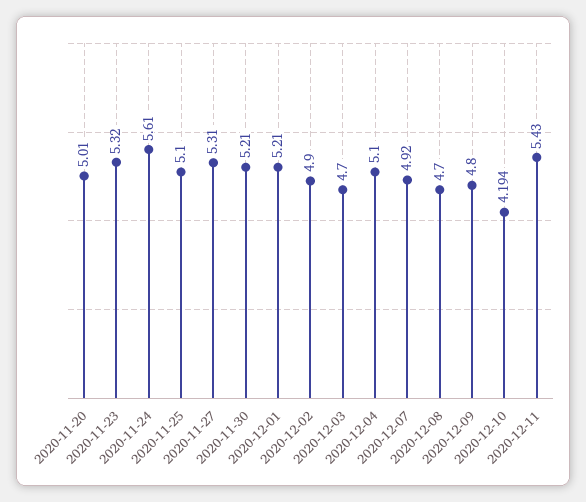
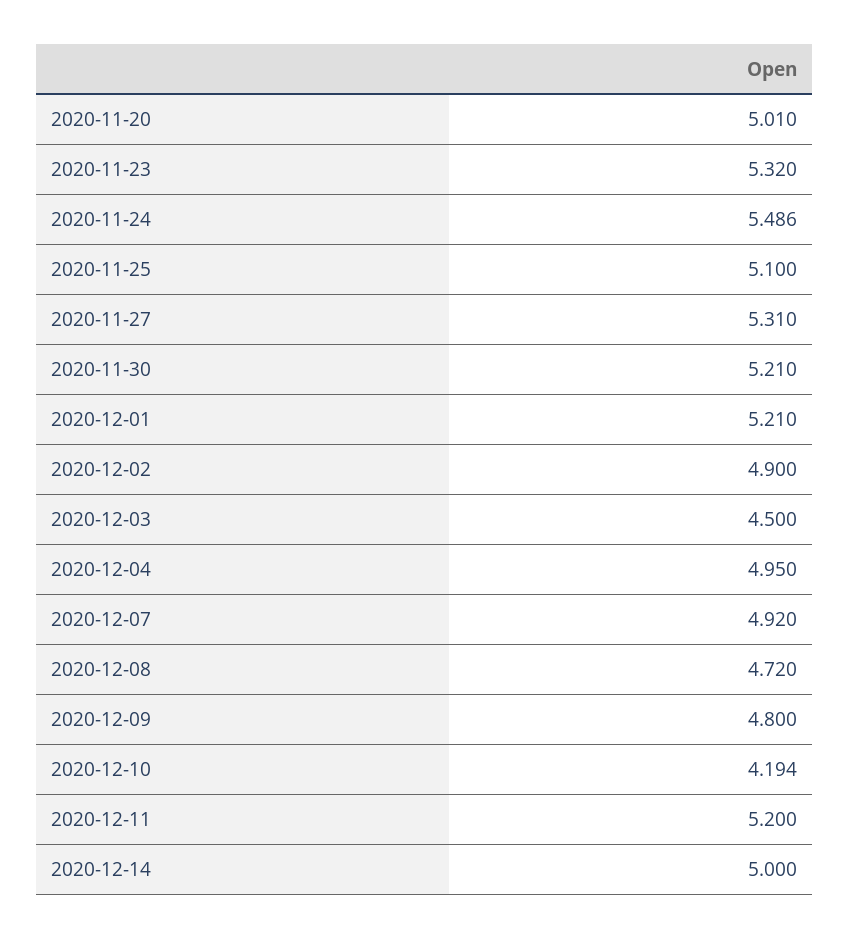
2020-11-24: 5.61 -> 5.486
2020-12-03: 4.7 -> 4.5
2020-12-04: 5.1 -> 4.95
2020-12-08: 4.7 -> 4.72
2020-12-11: 5.43 -> 5.2
2020-12-14: none -> 5

